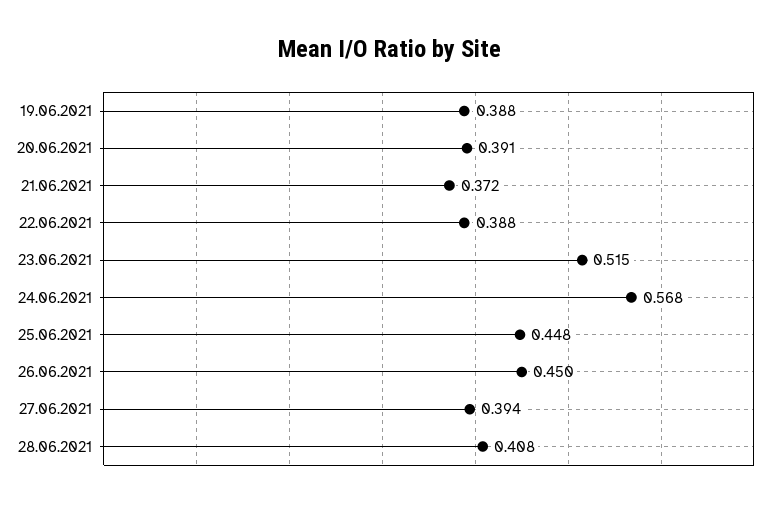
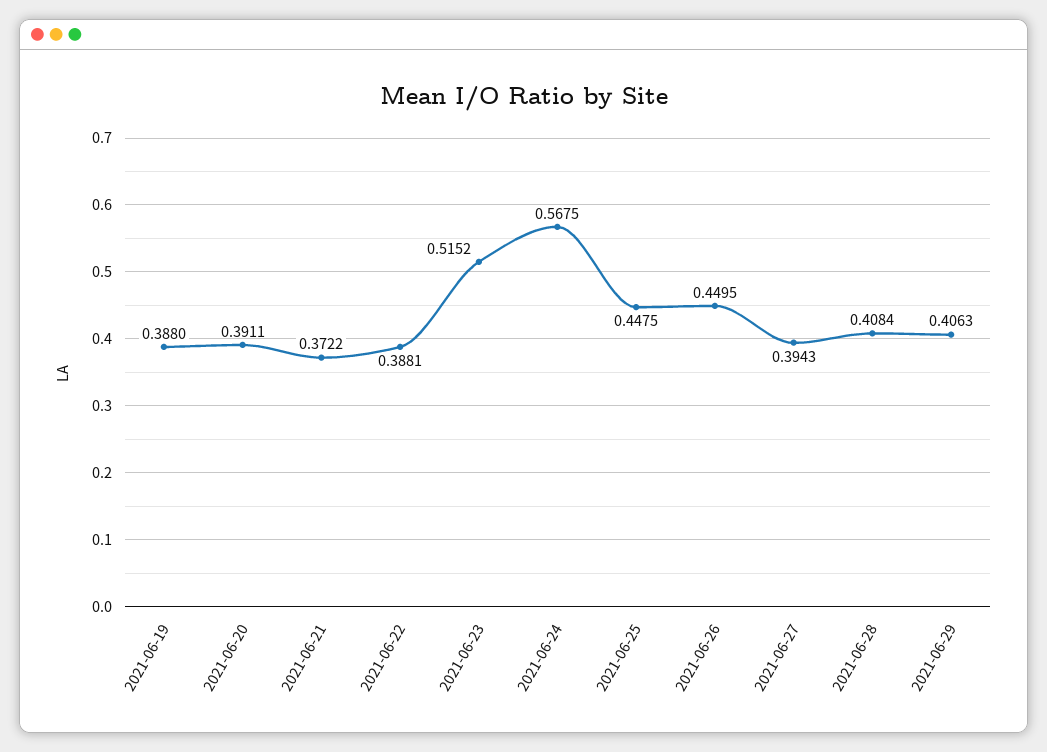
2021-06-29: none -> 0.4063

